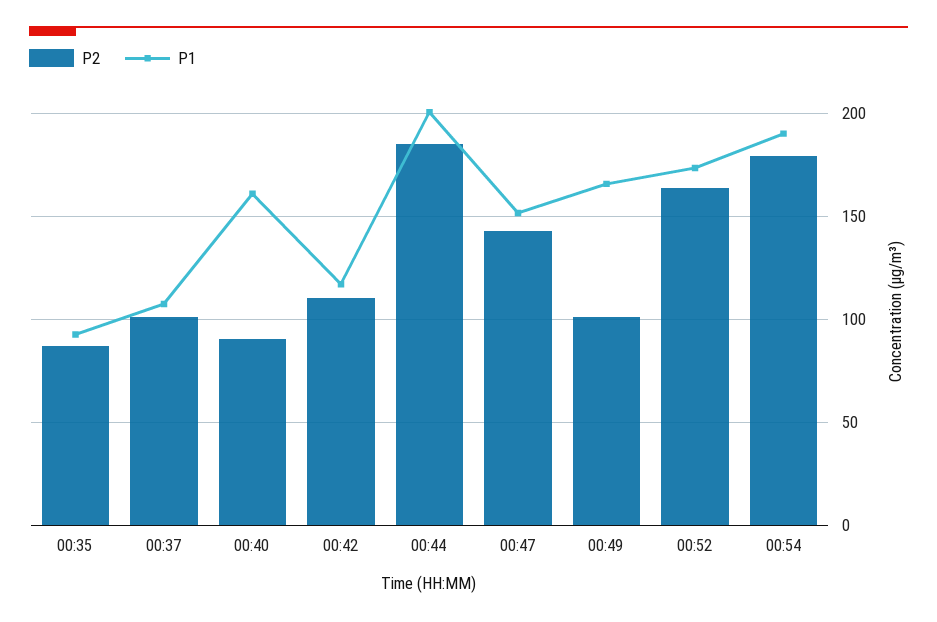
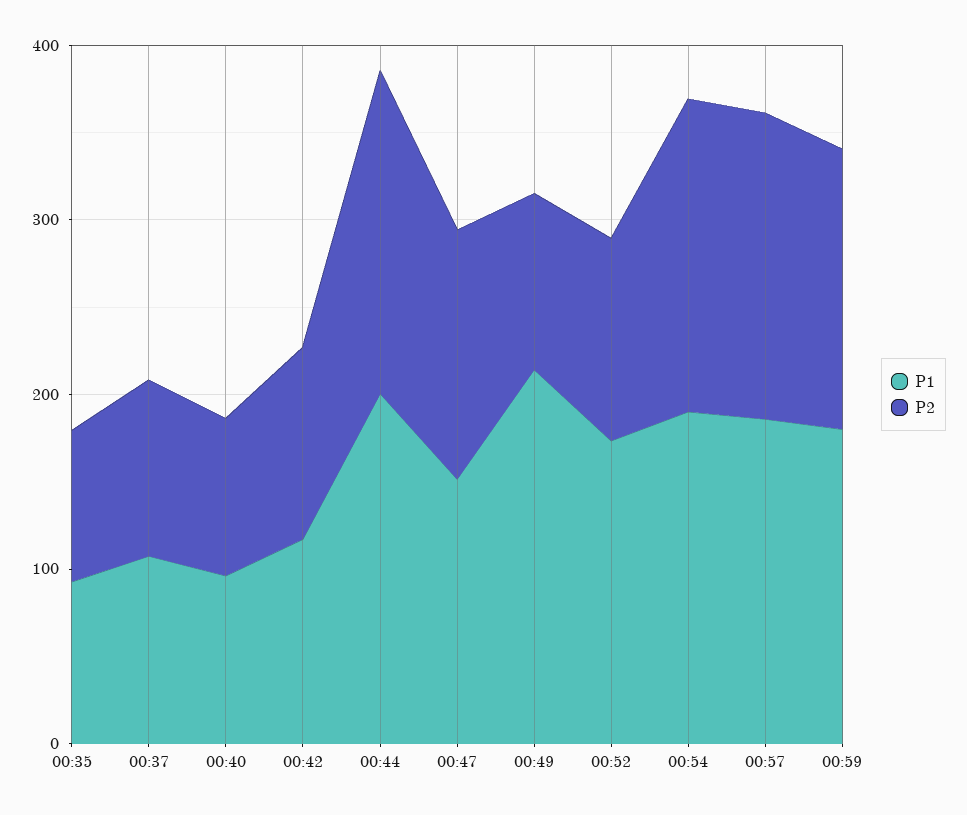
P1, 00:40: 160 -> 100
P1, 00:49: 165 -> 220
P2, 00:52: 165 -> 120
P1, 00:57: none -> 180
P2, 00:57: none -> 180
P1, 00:59: none -> 180
P2, 00:59: none -> 160

